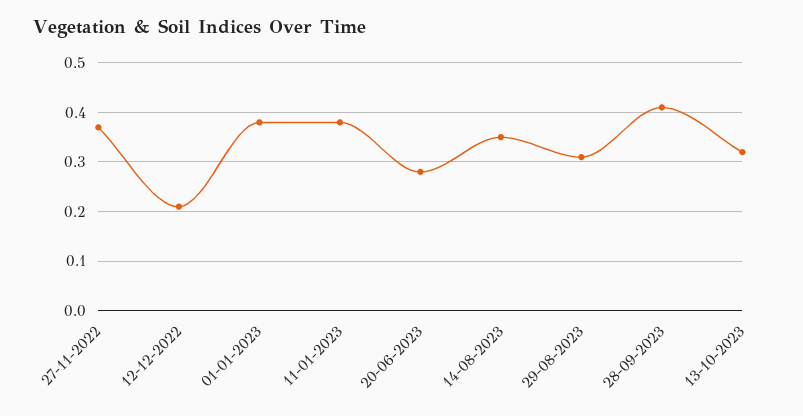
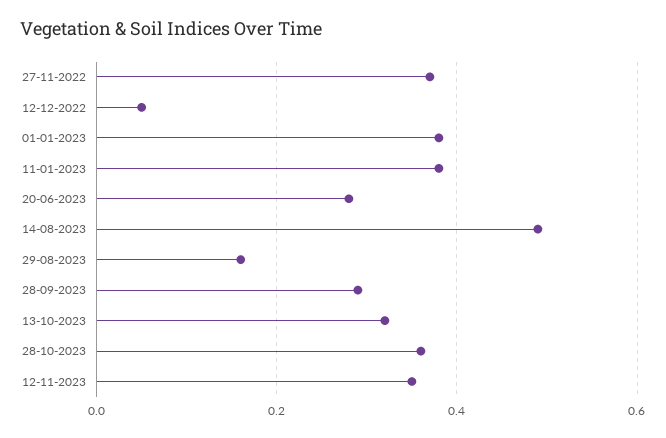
12-12-2022: 0.2 -> 0.05
14-08-2023: 0.35 -> 0.5
29-08-2023: 0.3 -> 0.15
28-09-2023: 0.4 -> 0.3
28-10-2023: none -> 0.35
12-11-2023: none -> 0.35

